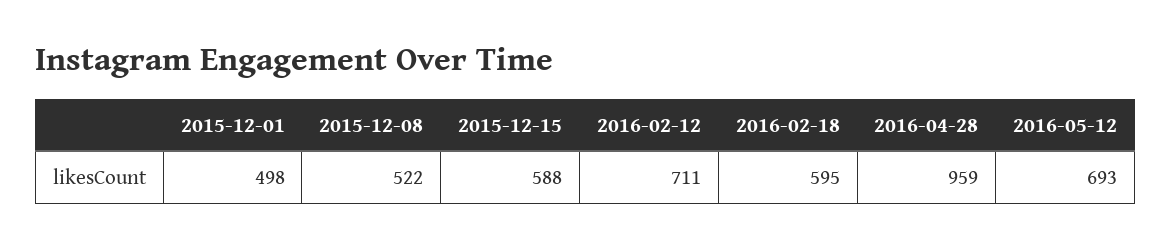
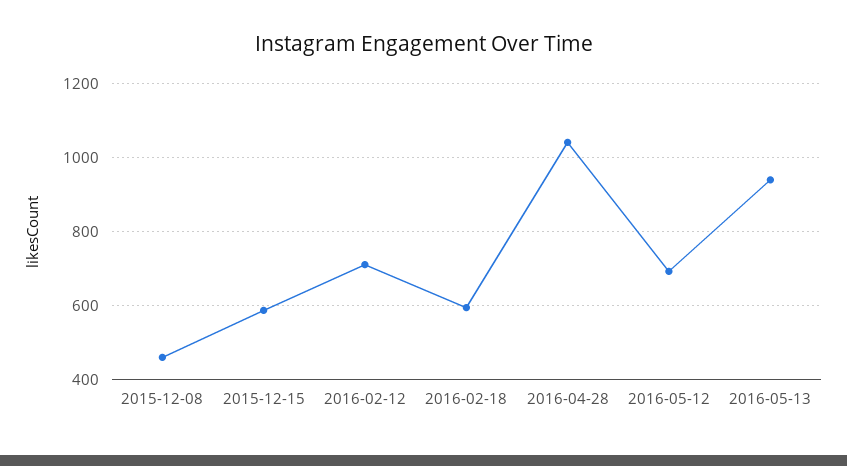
2015-12-01: 498 -> none
2015-12-08: 522 -> 460
2016-04-28: 959 -> 1040
2016-05-13: none -> 940

